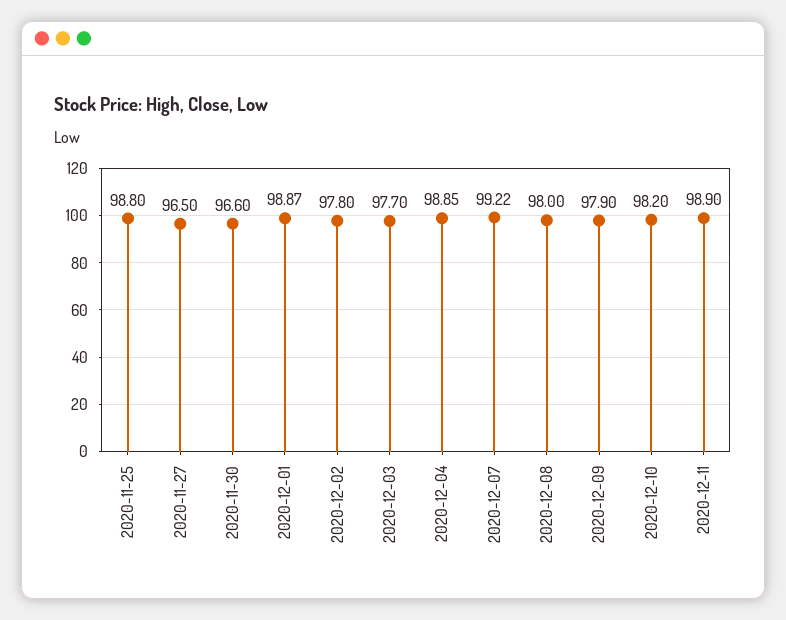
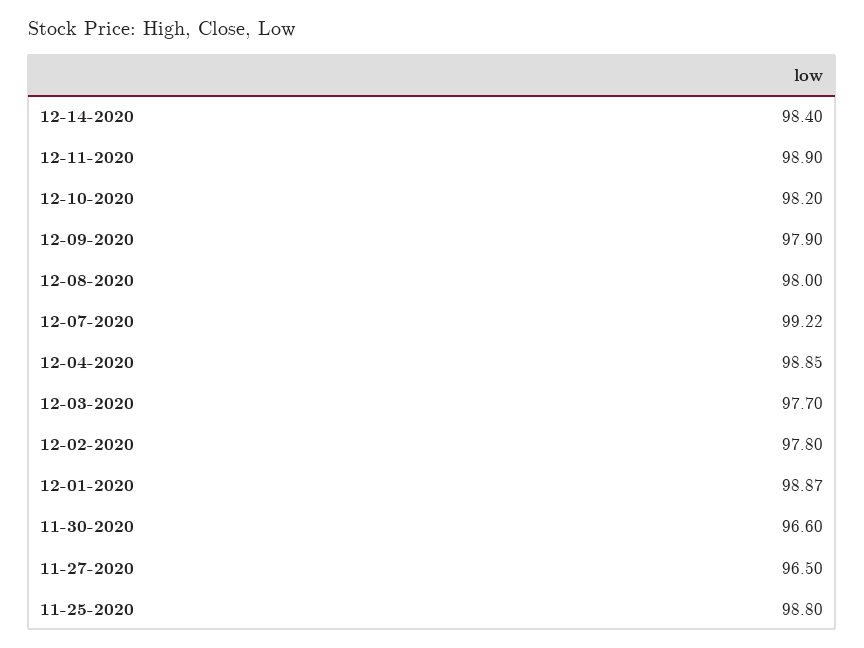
12-14-2020: none -> 98.4

